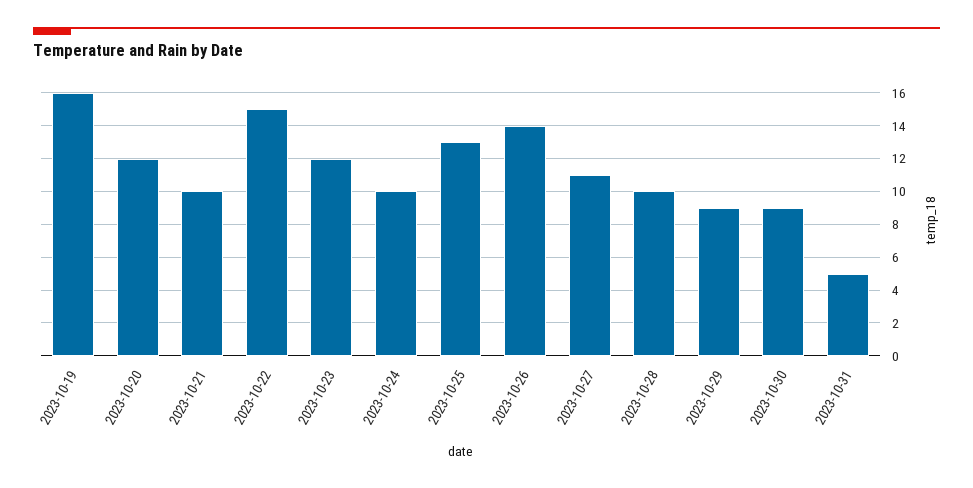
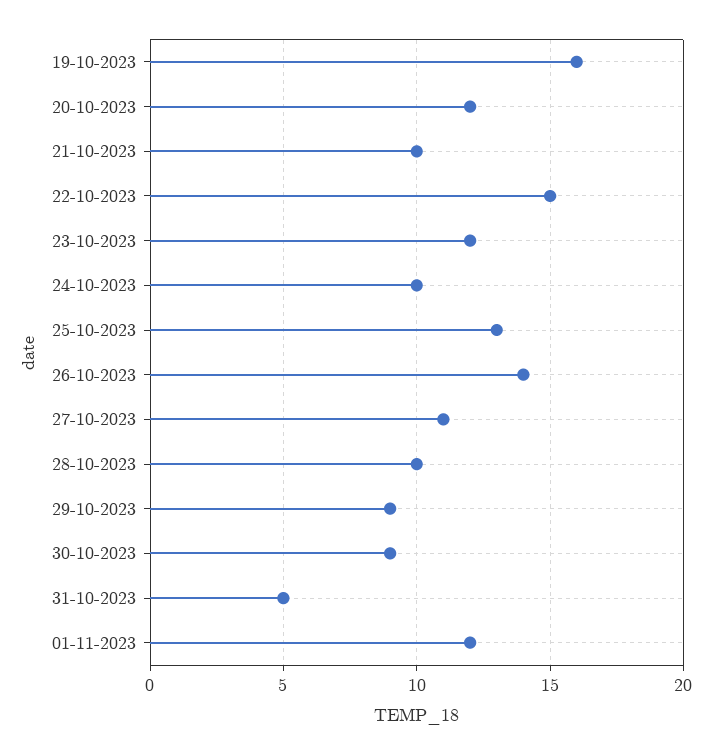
01-11-2023: none -> 12

